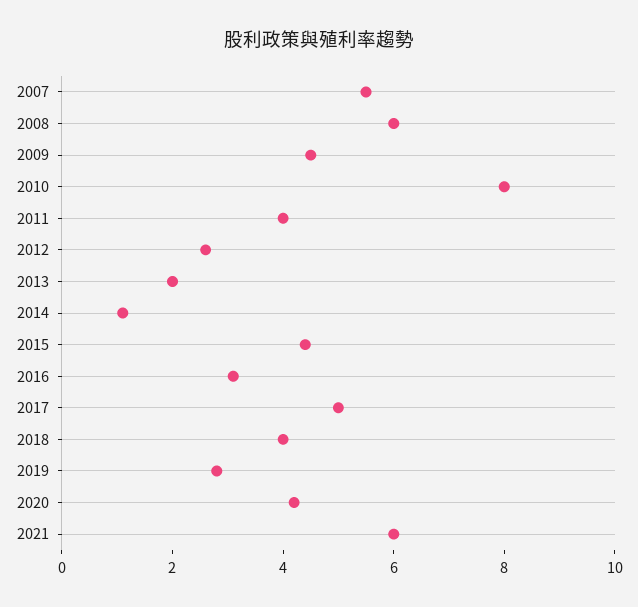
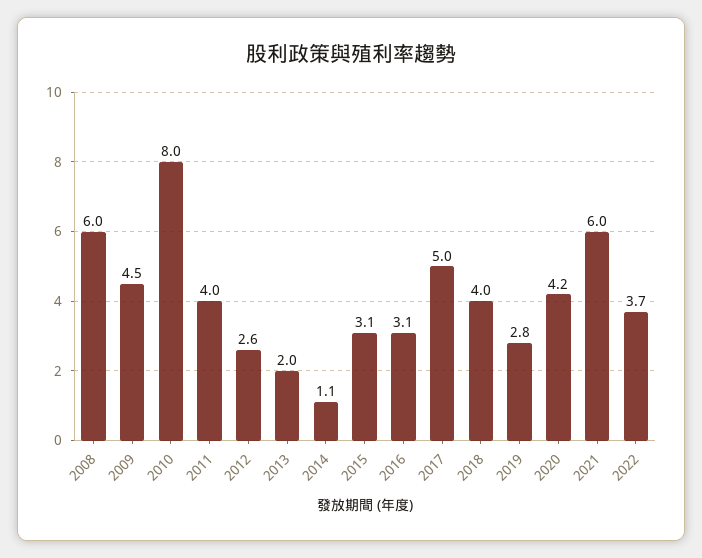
2007: 5.5 -> none
2015: 4.5 -> 3.1
2022: none -> 3.7

